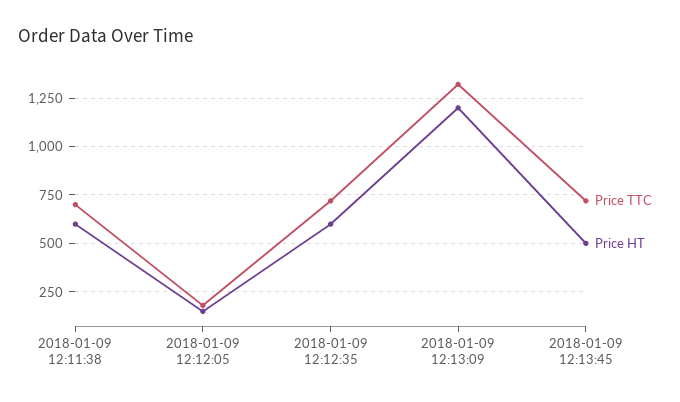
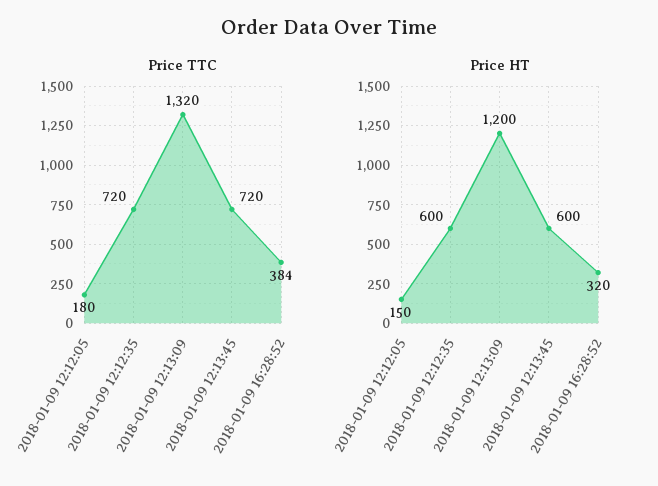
Price TTC, 2018-01-09 12:11:38: 700 -> none
Price HT, 2018-01-09 12:11:38: 600 -> none
Price HT, 2018-01-09 12:13:45: 500 -> 600
Price TTC, 2018-01-09 16:28:52: none -> 384
Price HT, 2018-01-09 16:28:52: none -> 320

